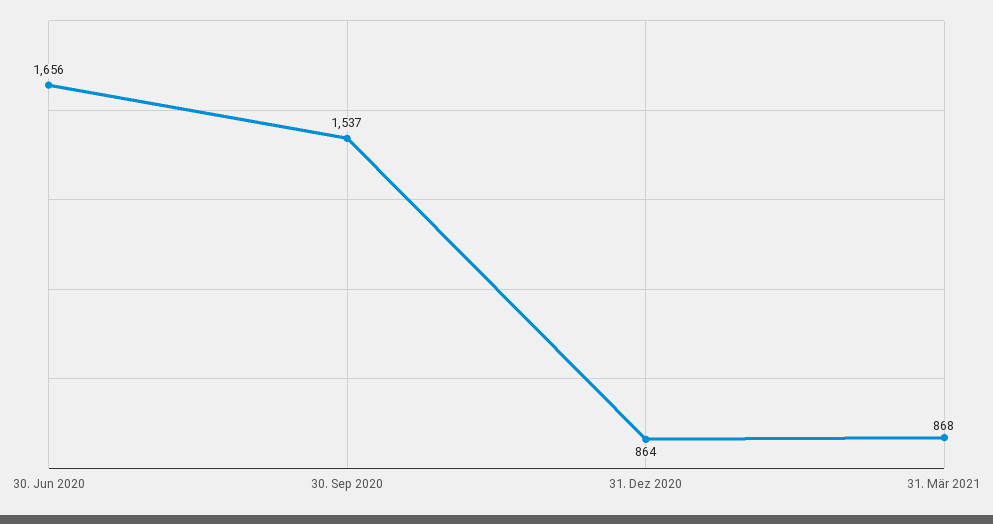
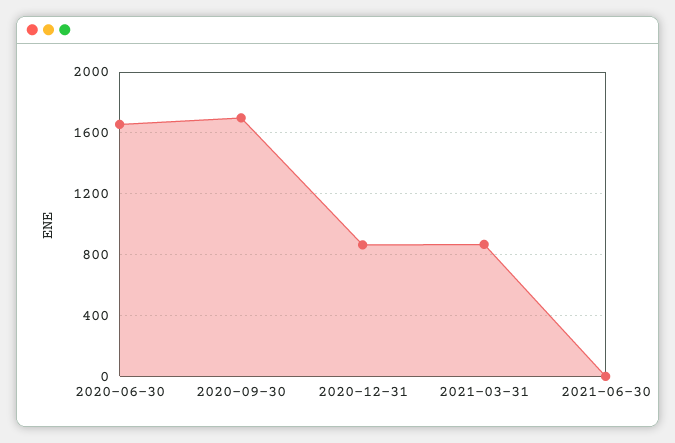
30. Sep 2020: 1537 -> 1700
2021-06-30: none -> 0

